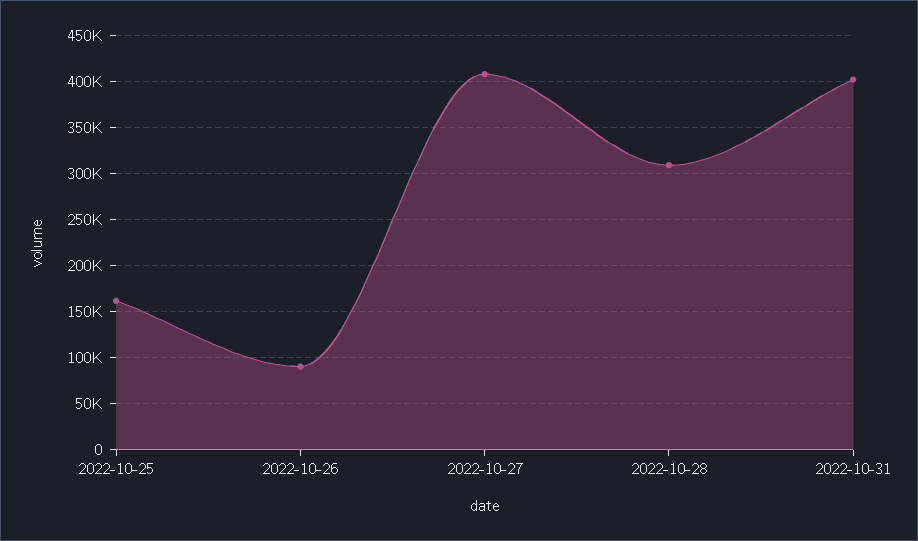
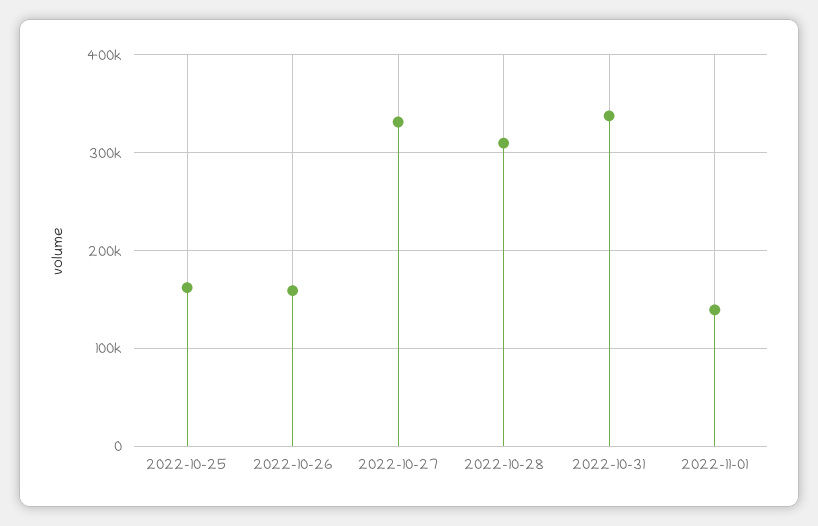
2022-10-26: 90000 -> 160000
2022-10-27: 410000 -> 330000
2022-10-31: 400000 -> 340000
2022-11-01: none -> 140000

